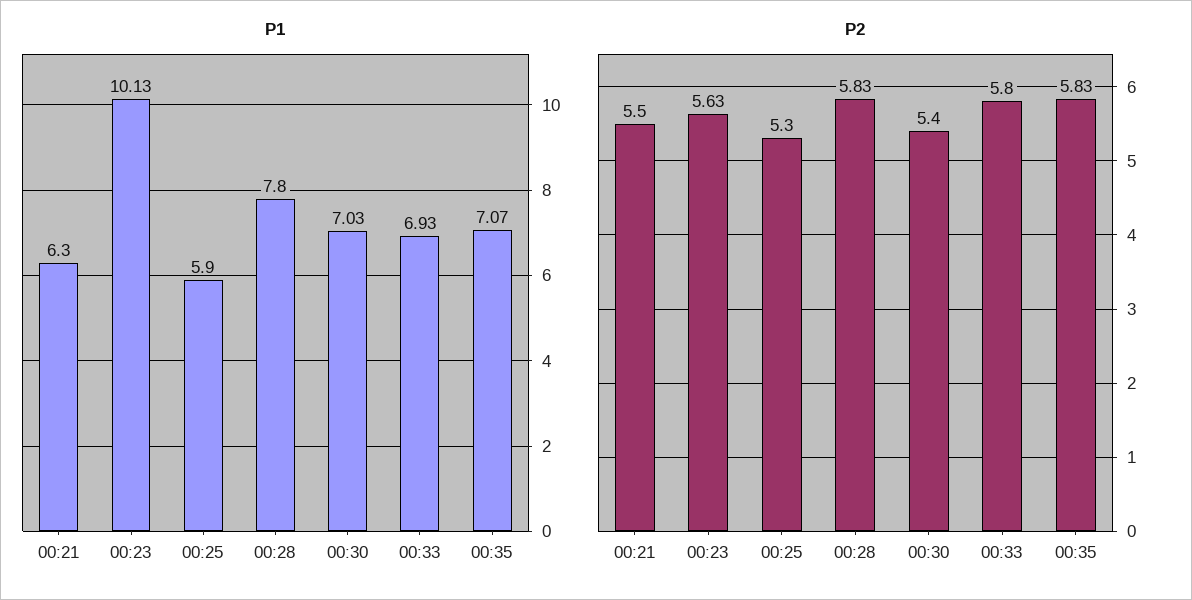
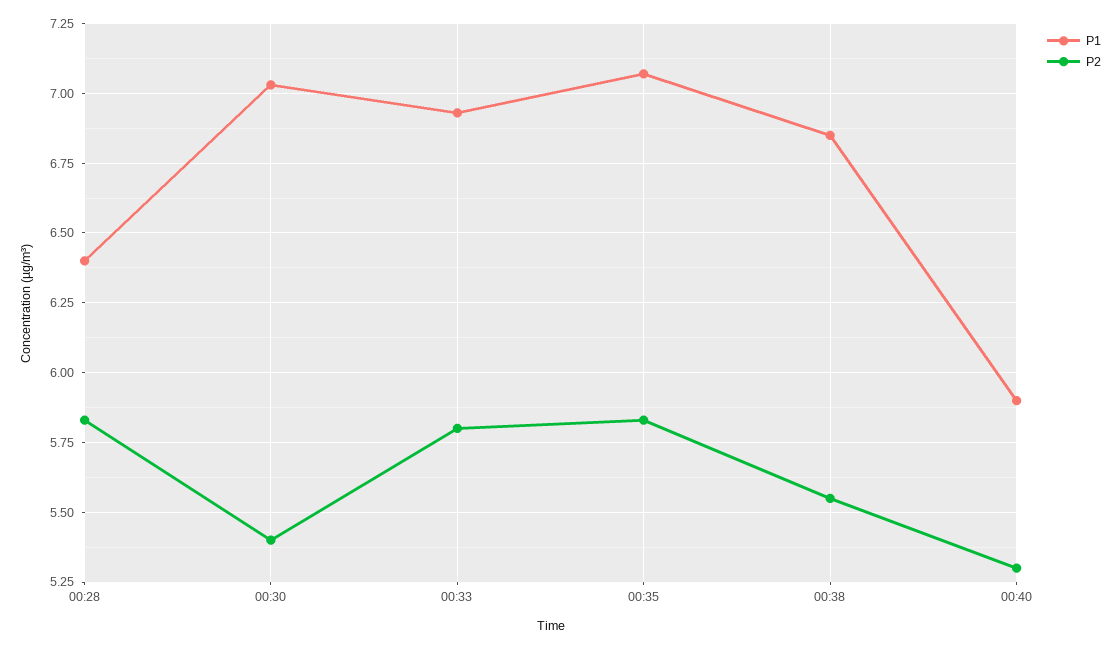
P1, 00:21: 6.3 -> none
P1, 00:23: 10.13 -> none
P1, 00:25: 5.9 -> none
P1, 00:28: 7.8 -> 6.4
P2, 00:21: 5.5 -> none
P2, 00:23: 5.63 -> none
P2, 00:25: 5.3 -> none
P1, 00:38: none -> 6.85
P2, 00:38: none -> 5.55
P1, 00:40: none -> 5.9
P2, 00:40: none -> 5.3

